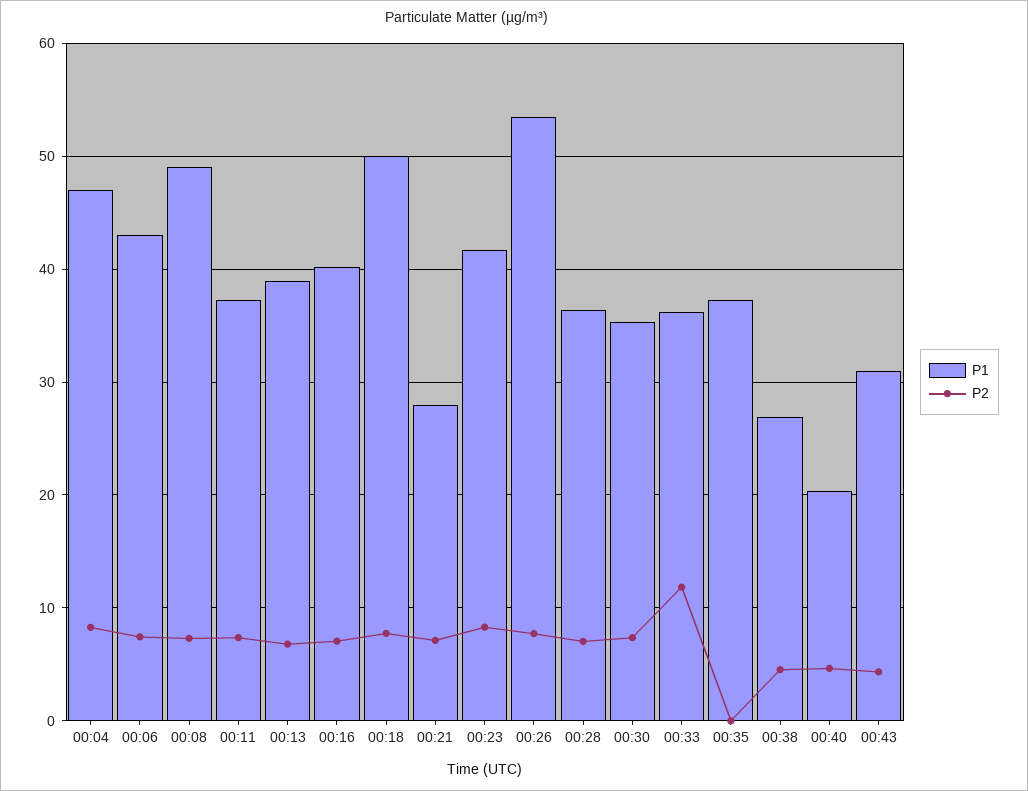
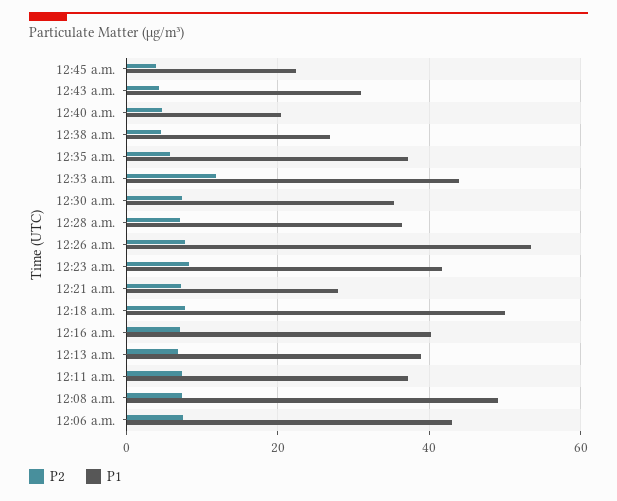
P1, 00:04: 47 -> none
P2, 00:04: 8 -> none
P1, 00:33: 36 -> 44
P2, 00:35: 0 -> 6
P2, 12:45 a.m.: none -> 4
P1, 12:45 a.m.: none -> 22

